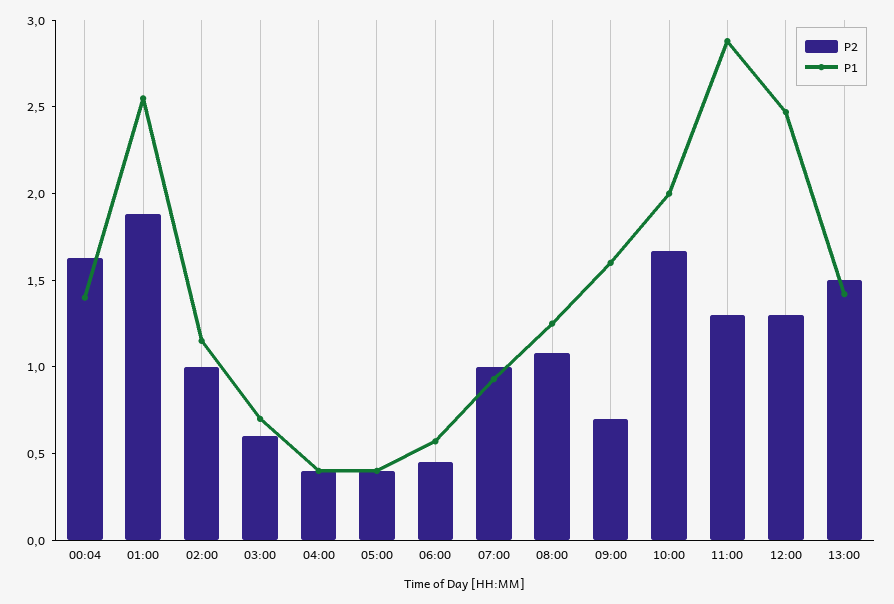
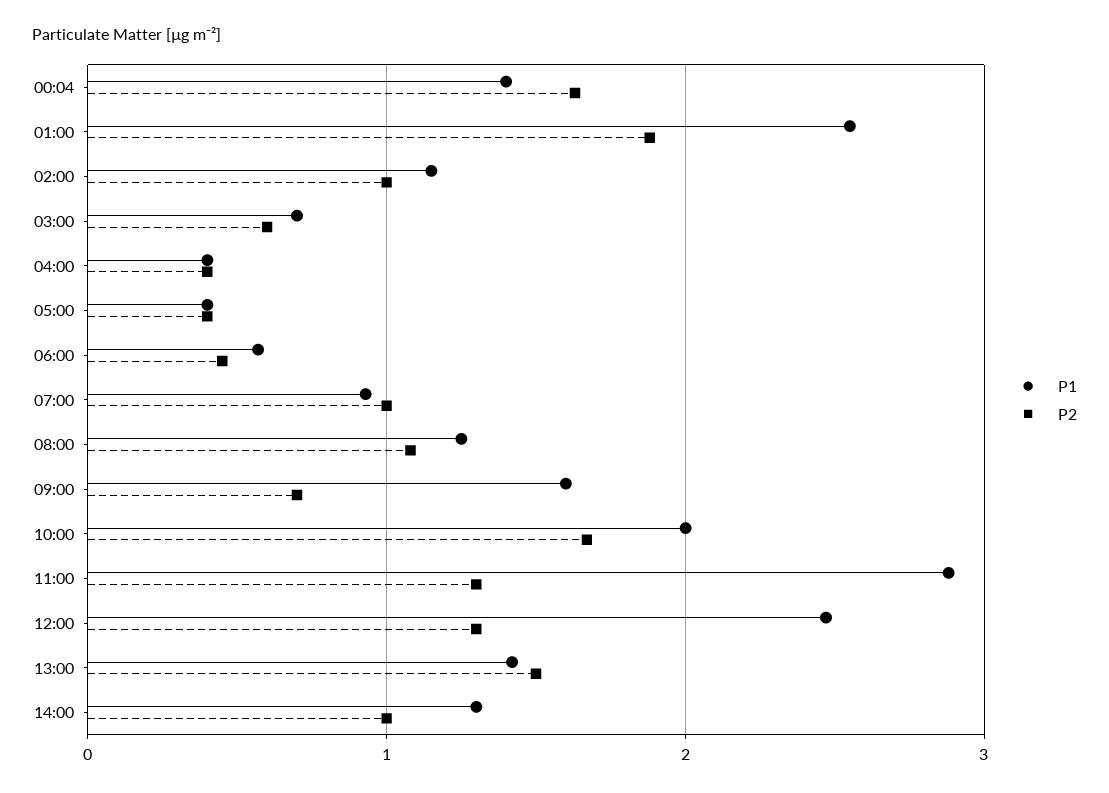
P1, 14:00: none -> 1.3
P2, 14:00: none -> 1

